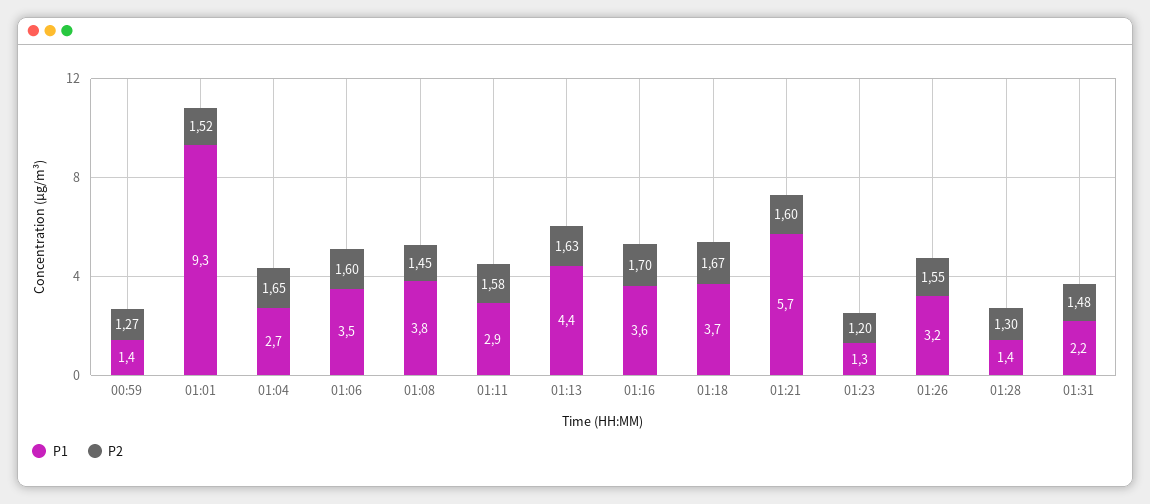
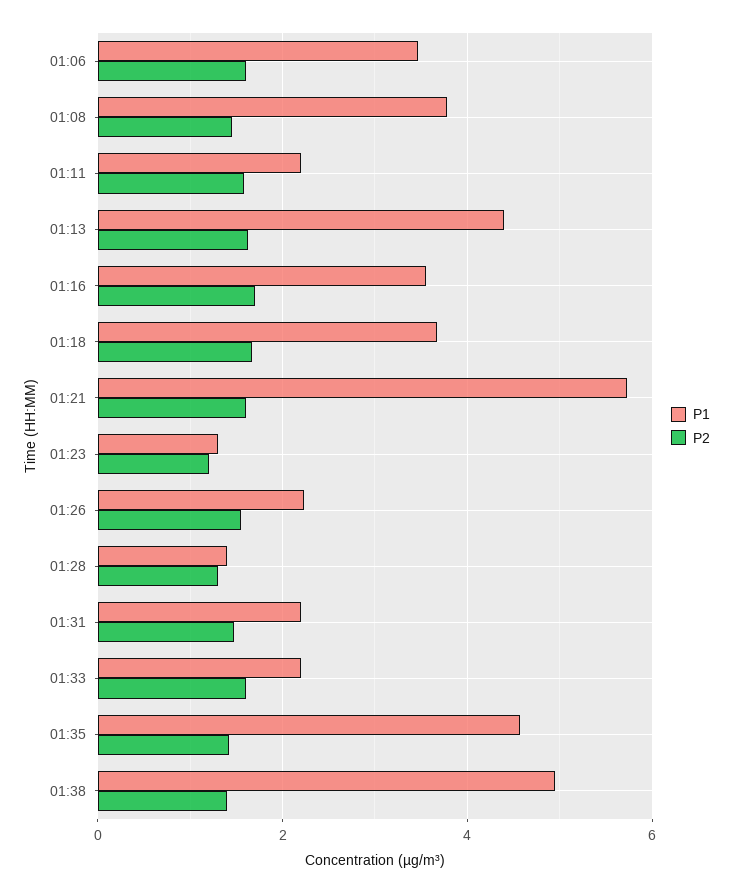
P1, 00:59: 1.4 -> none
P2, 00:59: 1.27 -> none
P1, 01:01: 9.3 -> none
P2, 01:01: 1.52 -> none
P1, 01:04: 2.7 -> none
P2, 01:04: 1.65 -> none
P1, 01:11: 2.9 -> 2.2
P1, 01:26: 3.2 -> 2.2
P1, 01:33: none -> 2.2
P2, 01:33: none -> 1.6
P1, 01:35: none -> 4.6
P2, 01:35: none -> 1.4
P1, 01:38: none -> 5
P2, 01:38: none -> 1.4

